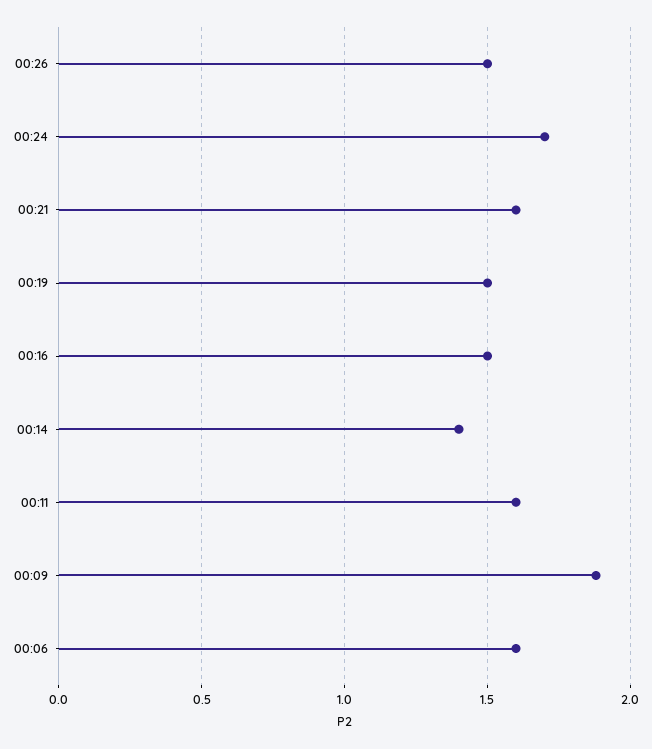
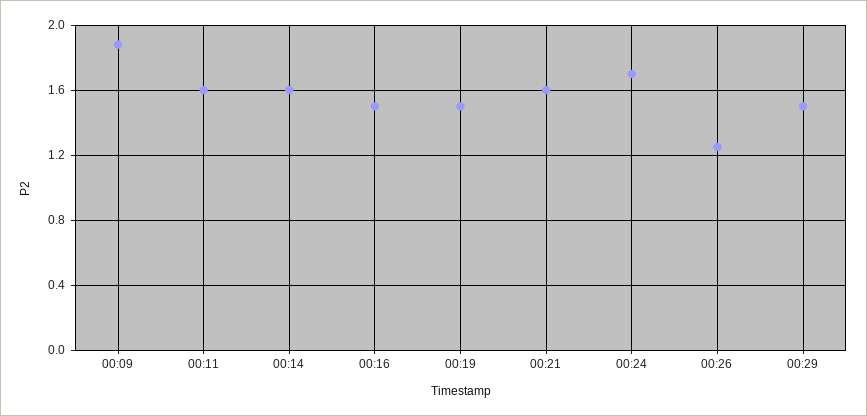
00:26: 1.5 -> 1.25
00:14: 1.4 -> 1.6
00:06: 1.6 -> none
00:29: none -> 1.5

